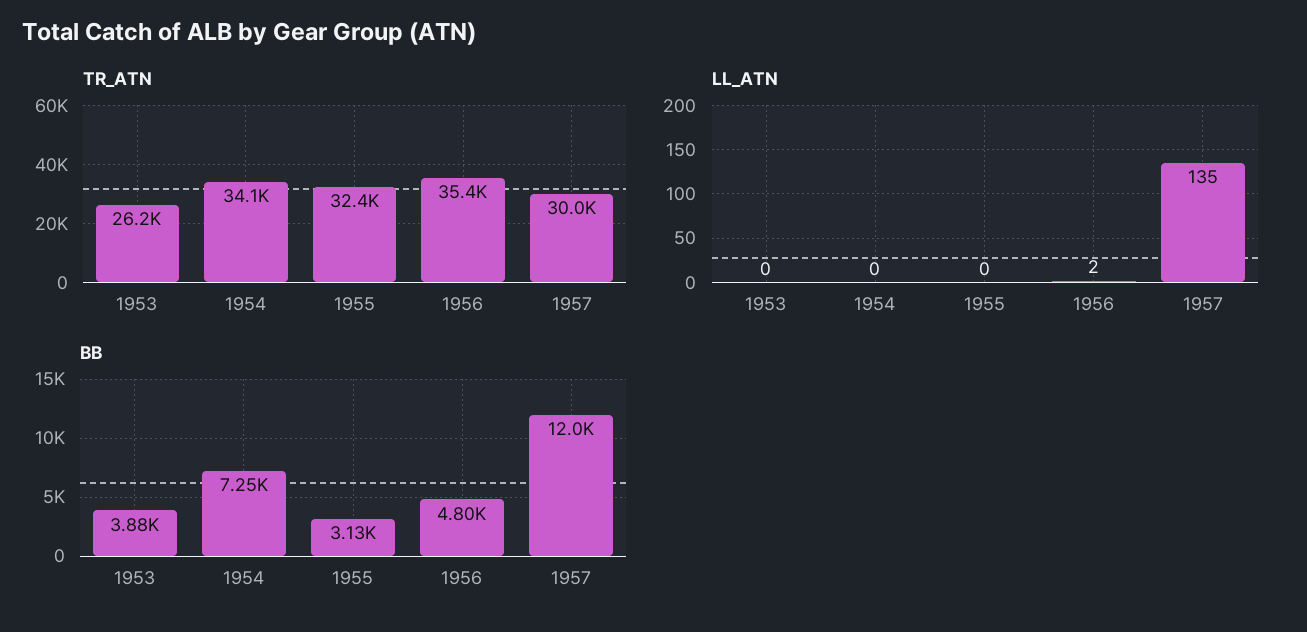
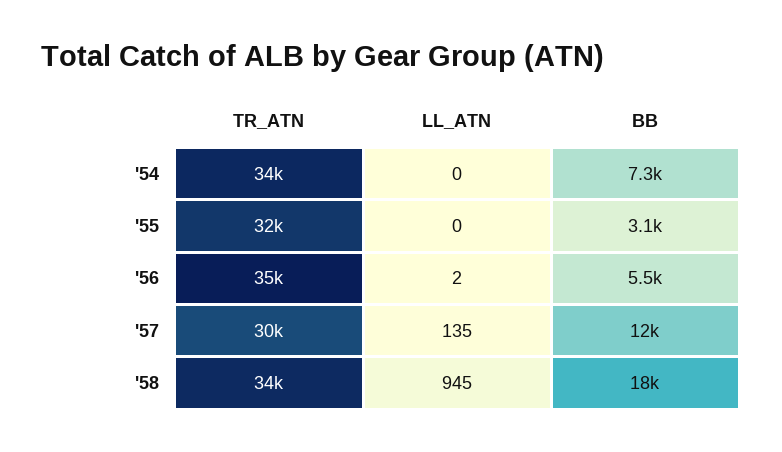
TR_ATN, 1953: 26200 -> none
LL_ATN, 1953: 0 -> none
BB, 1953: 3880 -> none
BB, 1956: 4800 -> 5500
TR_ATN, '58: none -> 34000
LL_ATN, '58: none -> 945
BB, '58: none -> 18000

